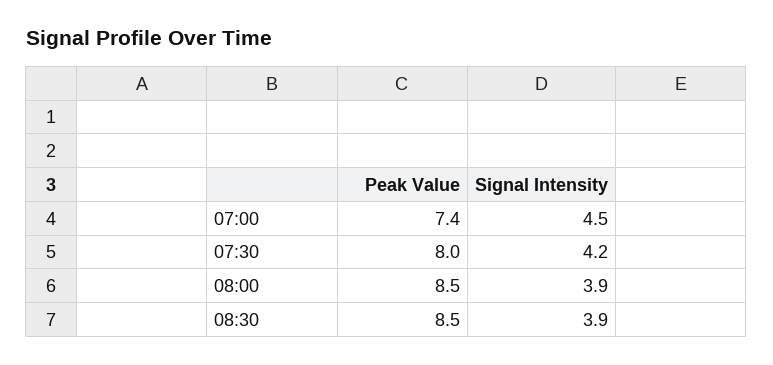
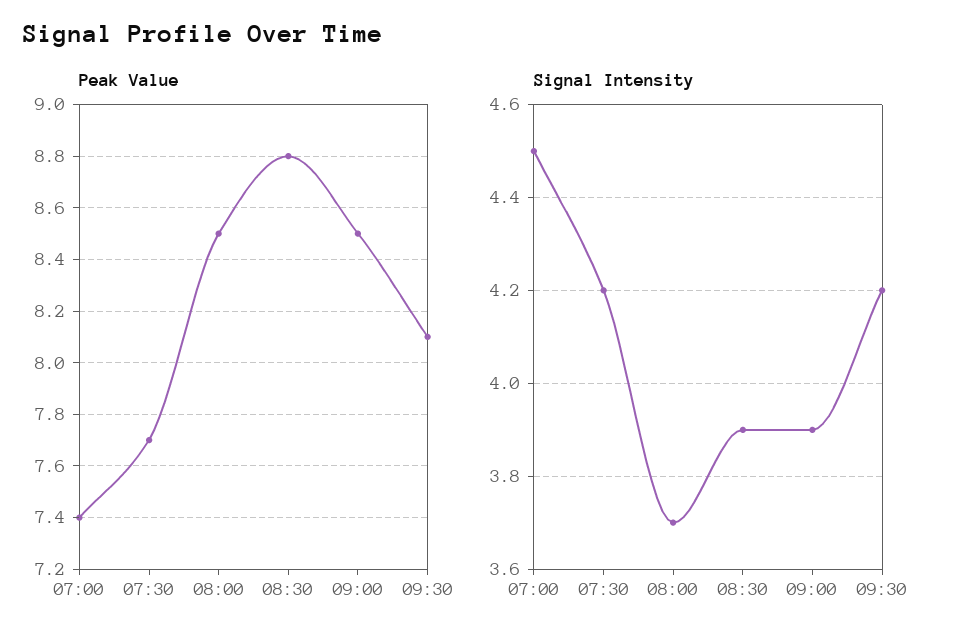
Peak Value, 07:30: 8 -> 7.7
Signal Intensity, 08:00: 3.9 -> 3.7
Peak Value, 08:30: 8.5 -> 8.8
Peak Value, 09:00: none -> 8.5
Peak Value, 09:30: none -> 8.1
Signal Intensity, 09:00: none -> 3.9
Signal Intensity, 09:30: none -> 4.2

